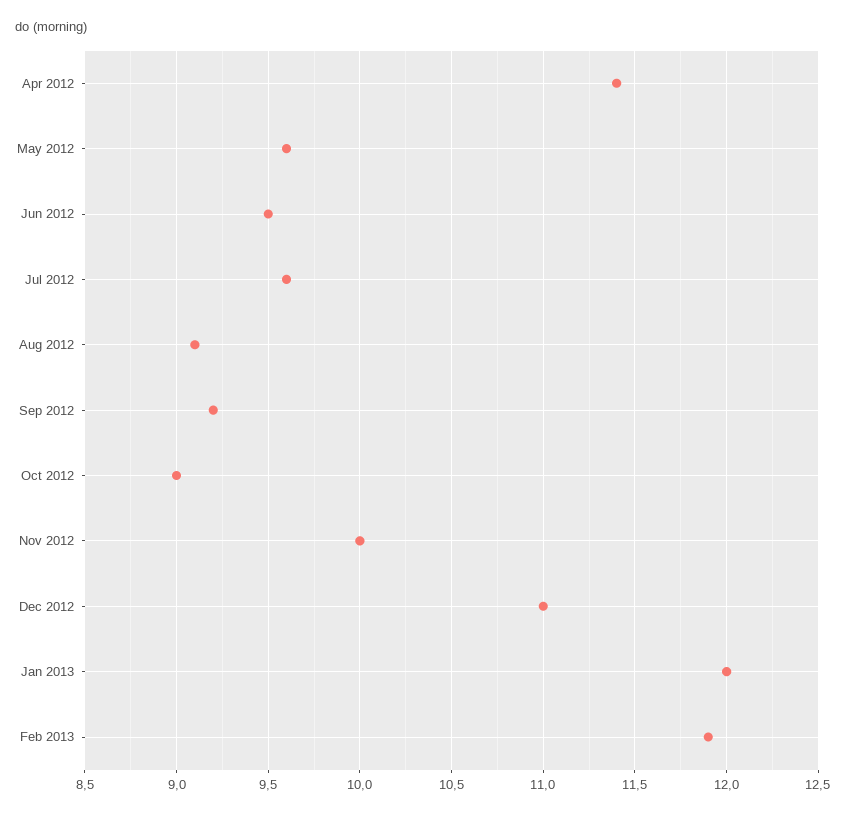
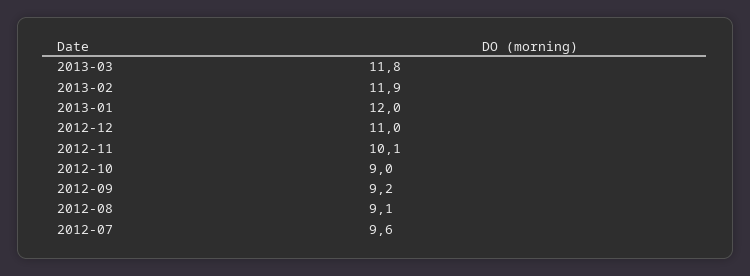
Apr 2012: 11.4 -> none
May 2012: 9.6 -> none
Jun 2012: 9.5 -> none
Nov 2012: 10 -> 10.1
2013-03: none -> 11.8

